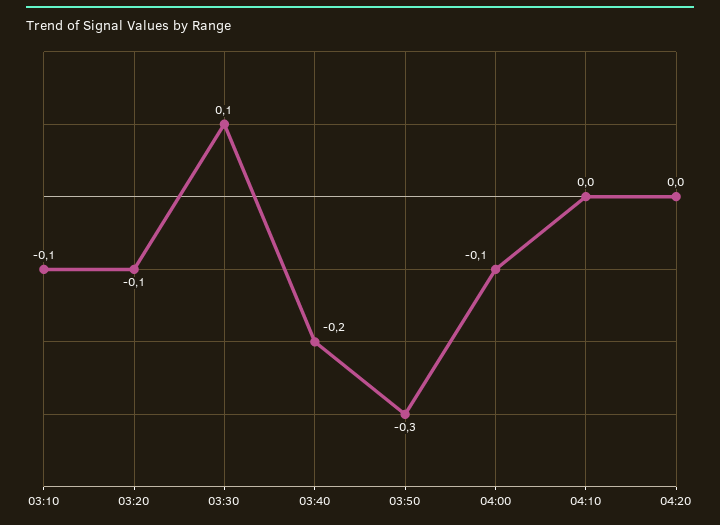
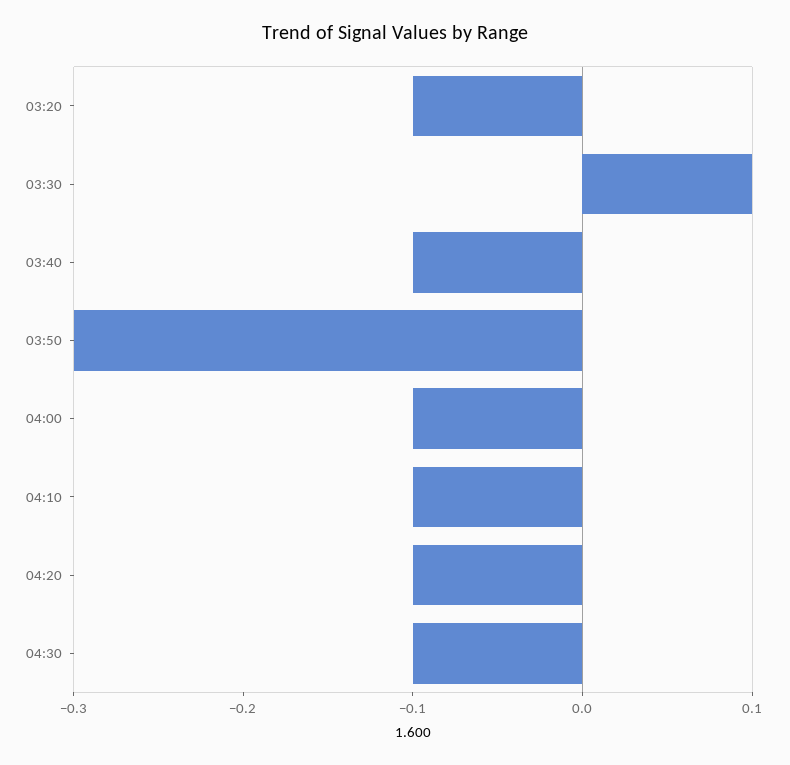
03:10: -0.1 -> none
03:40: -0.2 -> -0.1
04:10: 0 -> -0.1
04:20: 0 -> -0.1
04:30: none -> -0.1

